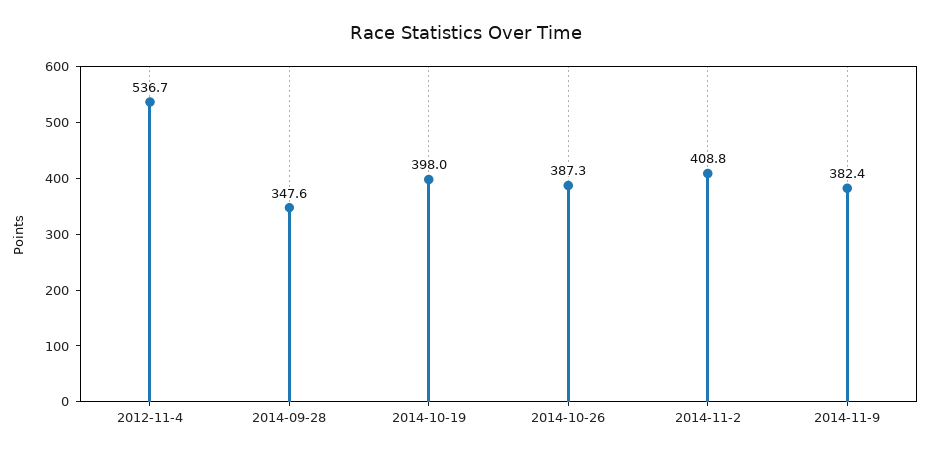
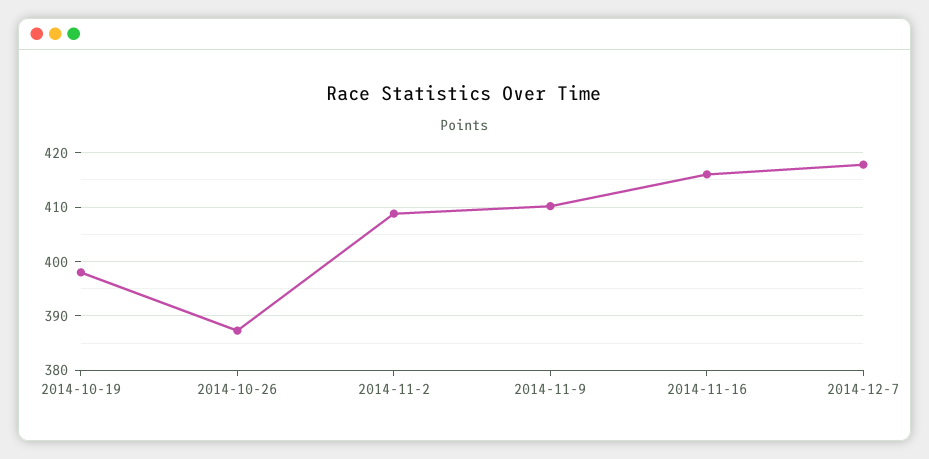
2012-11-4: 536.7 -> none
2014-09-28: 347.6 -> none
2014-11-9: 382.4 -> 410
2014-11-16: none -> 416
2014-12-7: none -> 418

